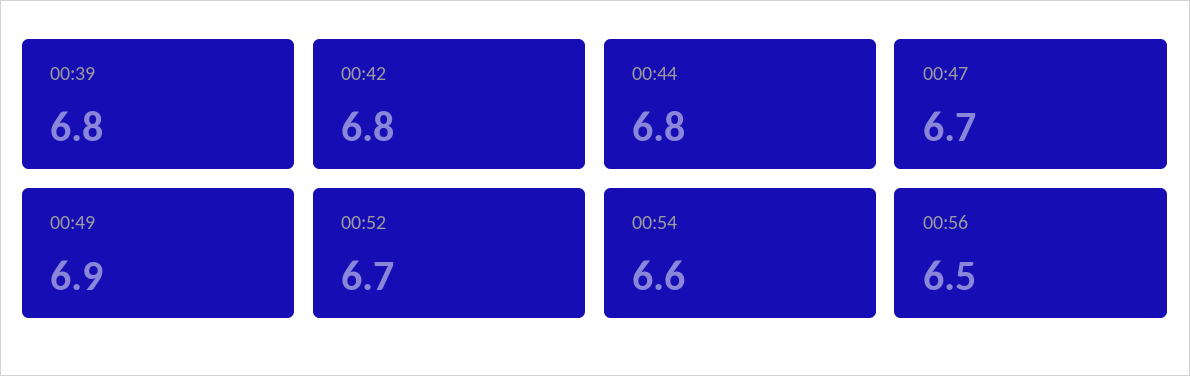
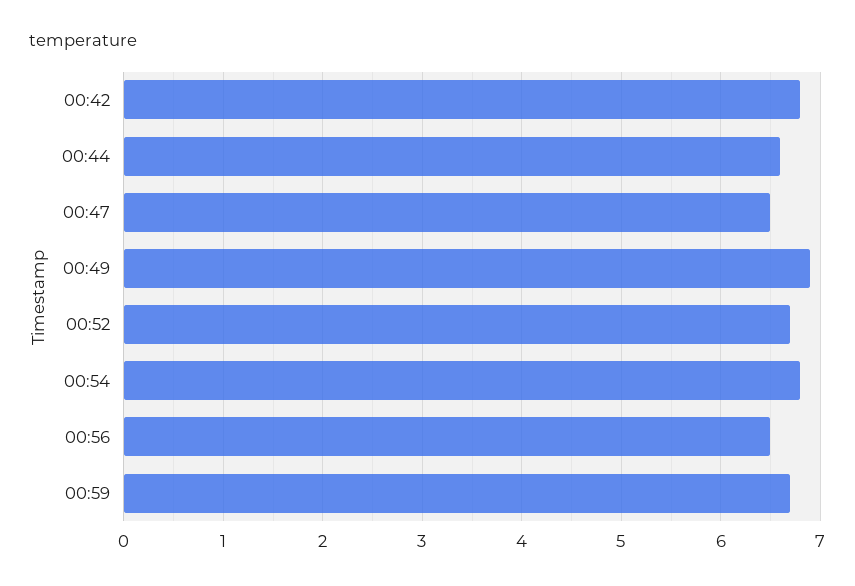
00:39: 6.8 -> none
00:44: 6.8 -> 6.6
00:47: 6.7 -> 6.5
00:54: 6.6 -> 6.8
00:59: none -> 6.7

